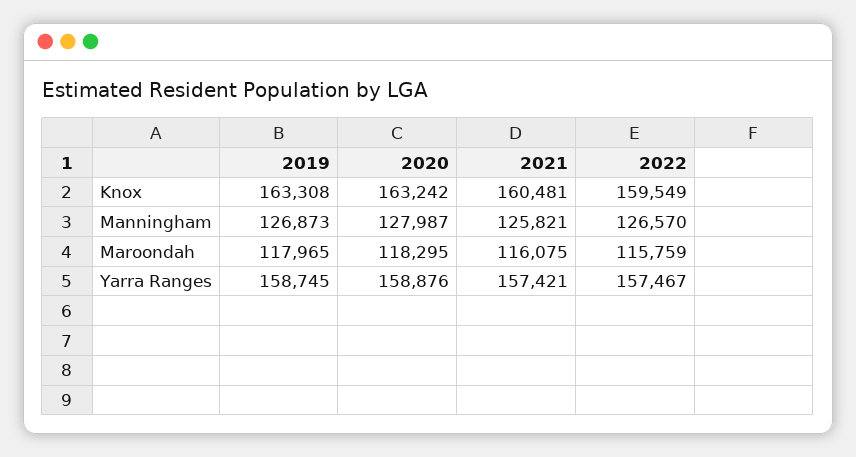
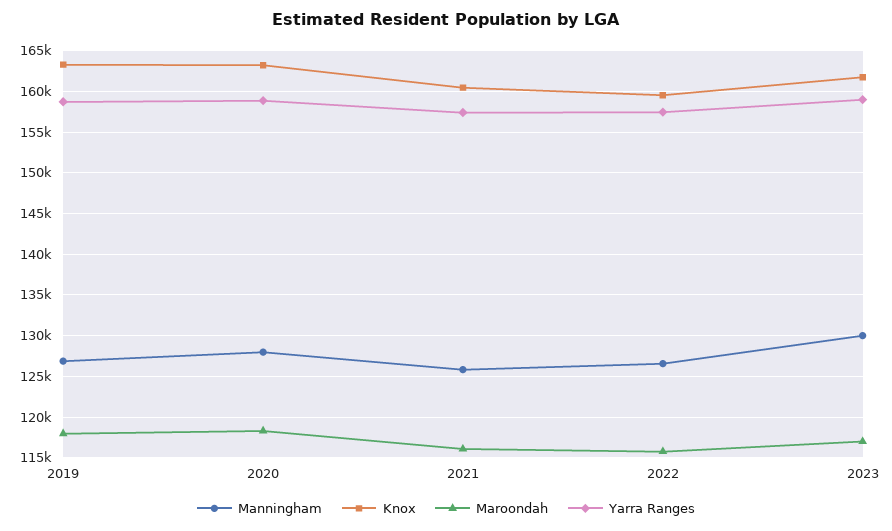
Manningham, 2023: none -> 130000
Knox, 2023: none -> 162000
Maroondah, 2023: none -> 117000
Yarra Ranges, 2023: none -> 159000

